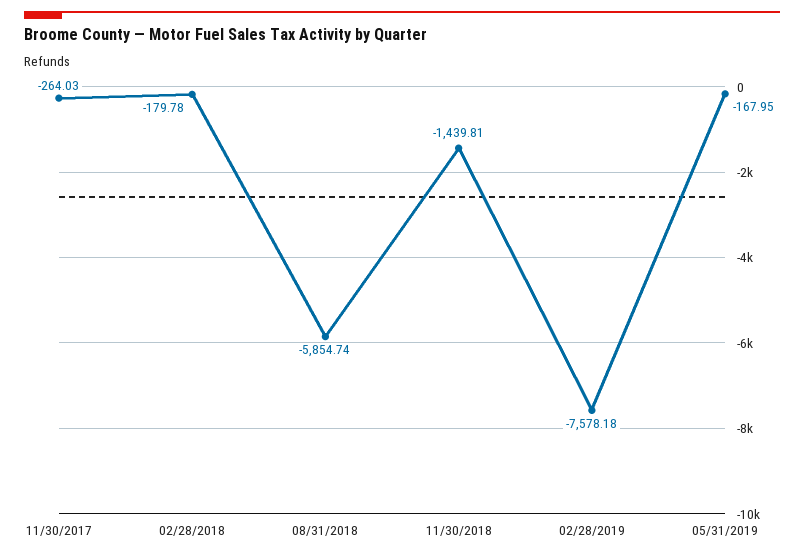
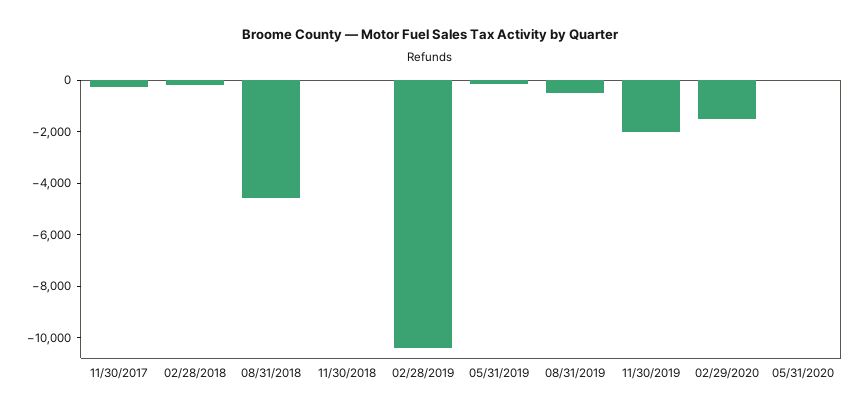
08/31/2018: -5854.74 -> -4500
11/30/2018: -1439.81 -> 0
02/28/2019: -7578.18 -> -10500
08/31/2019: none -> -500
11/30/2019: none -> -2000
02/29/2020: none -> -1500
05/31/2020: none -> 0

